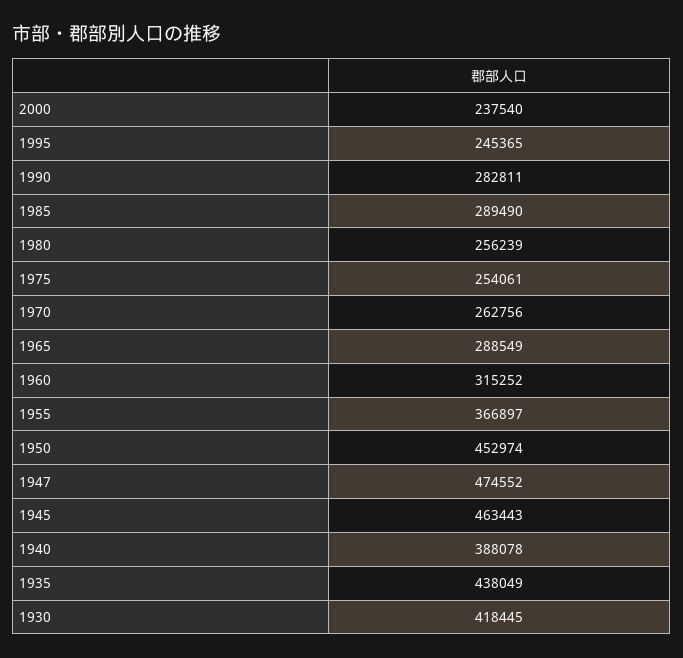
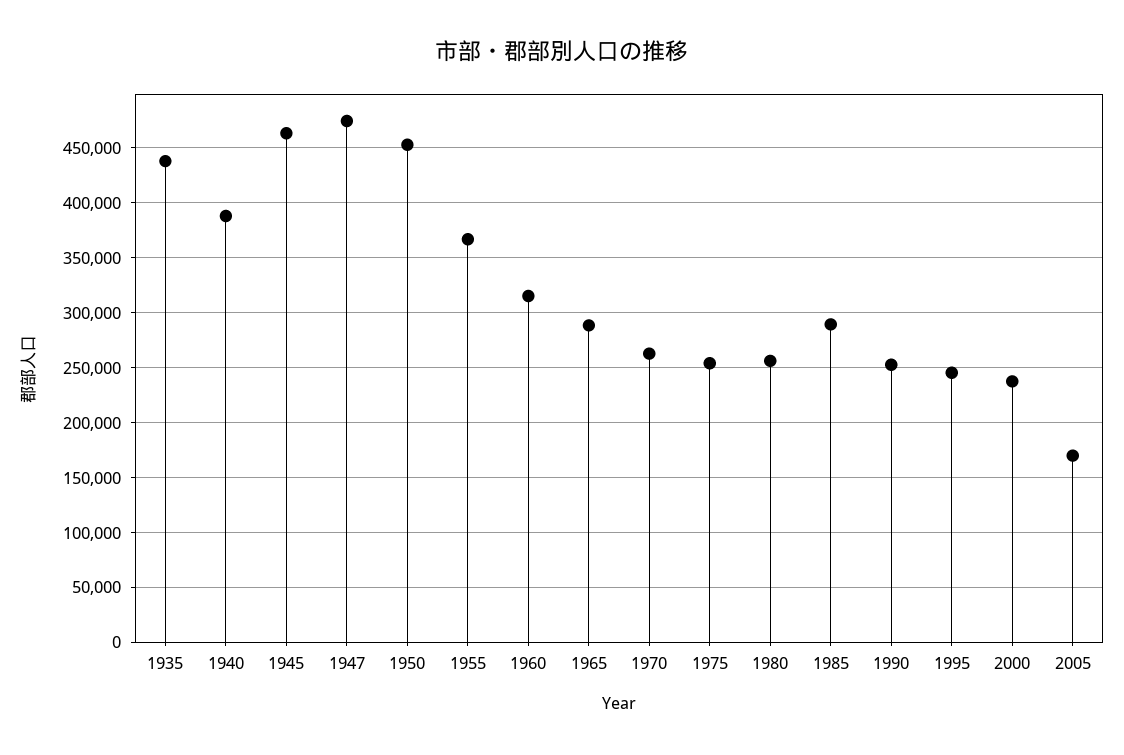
1990: 282811 -> 250000
1930: 418445 -> none
2005: none -> 170000

